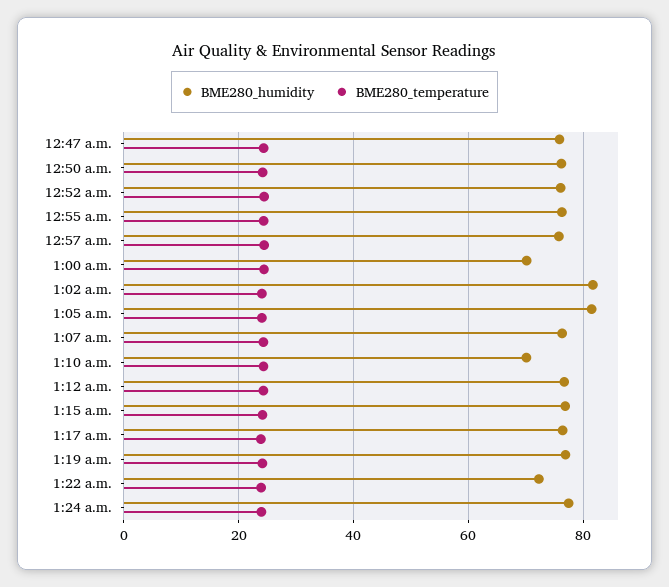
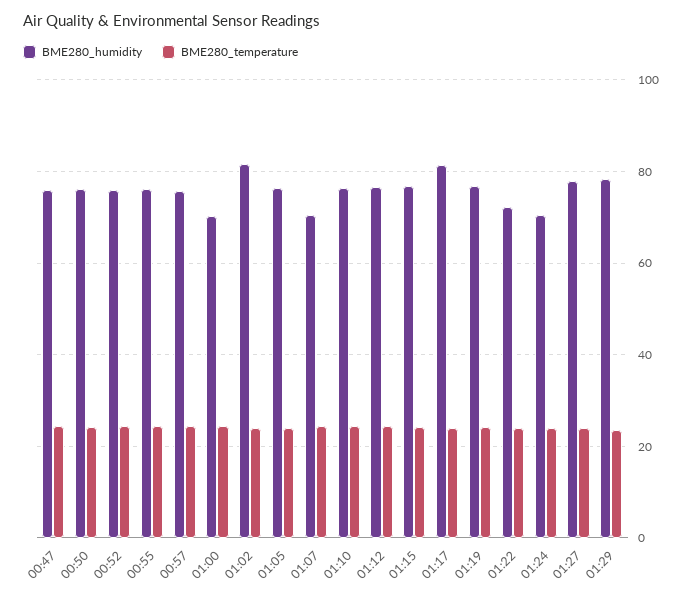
BME280_humidity, 1:05 a.m.: 82 -> 76
BME280_humidity, 1:07 a.m.: 76 -> 70
BME280_humidity, 1:10 a.m.: 70 -> 76
BME280_humidity, 1:17 a.m.: 76 -> 82
BME280_humidity, 1:24 a.m.: 78 -> 70
BME280_humidity, 01:27: none -> 78
BME280_temperature, 01:27: none -> 24
BME280_humidity, 01:29: none -> 78
BME280_temperature, 01:29: none -> 24

